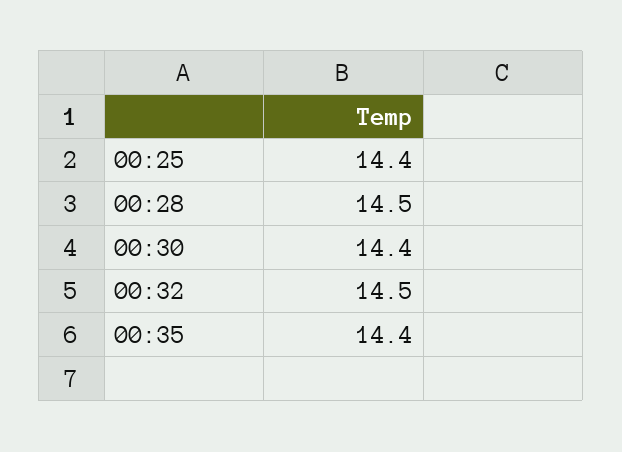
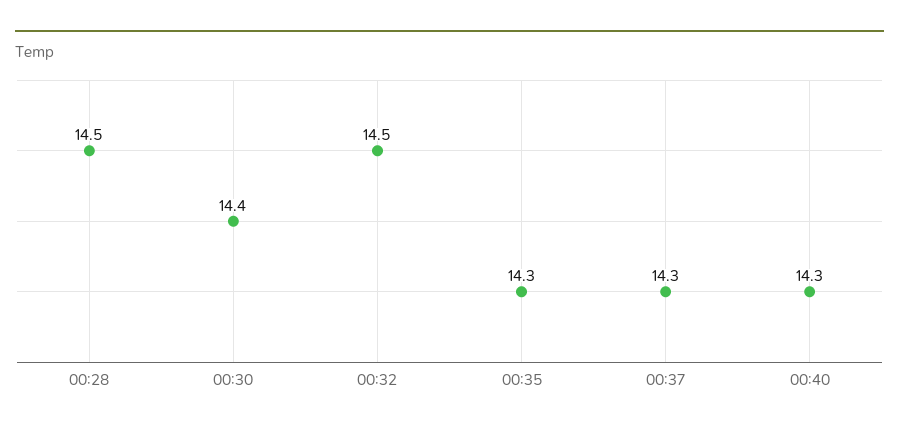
00:25: 14.4 -> none
00:35: 14.4 -> 14.3
00:37: none -> 14.3
00:40: none -> 14.3

